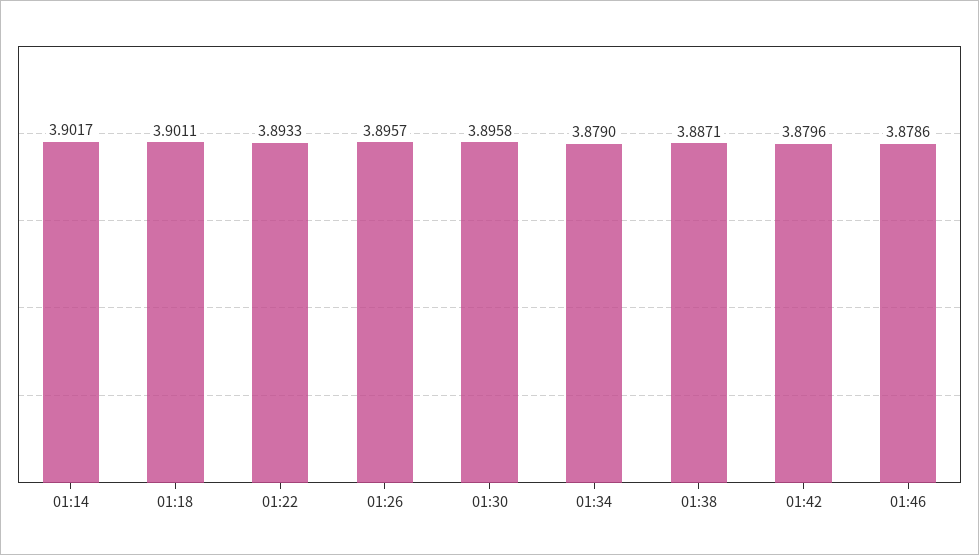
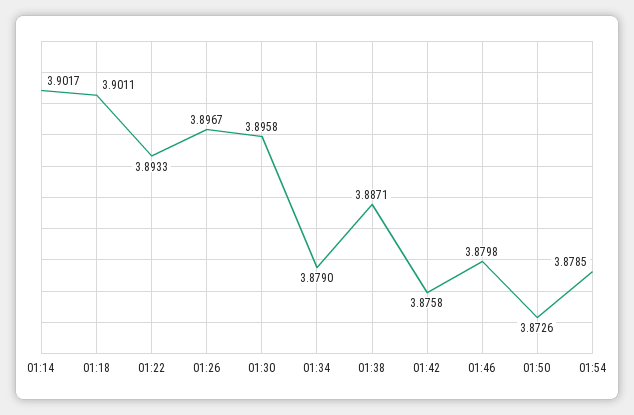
01:26: 3.8957 -> 3.8967
01:42: 3.8796 -> 3.8758
01:46: 3.8786 -> 3.8798
01:50: none -> 3.8726
01:54: none -> 3.8785

